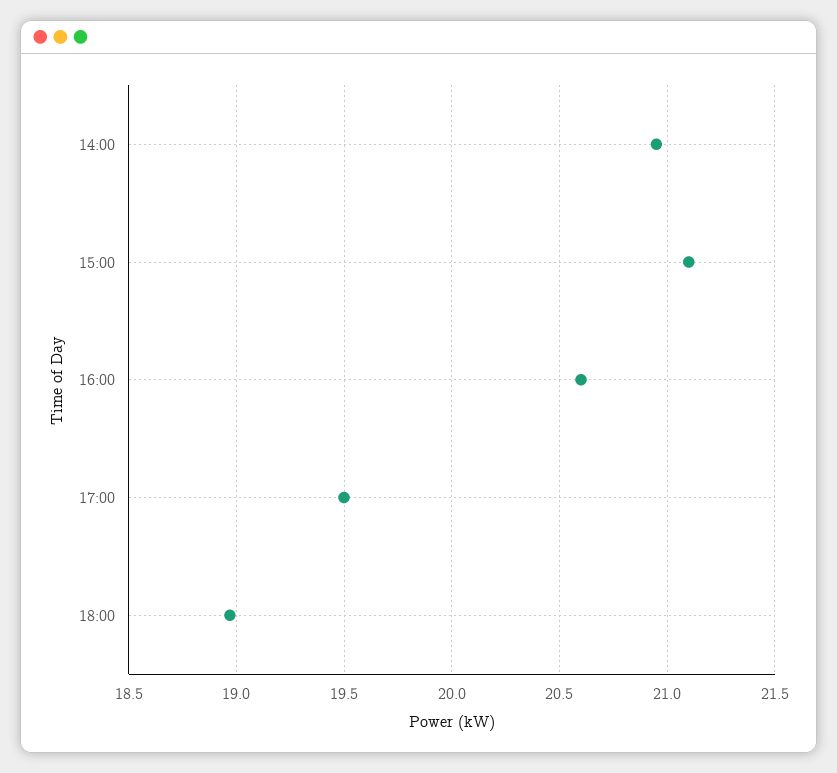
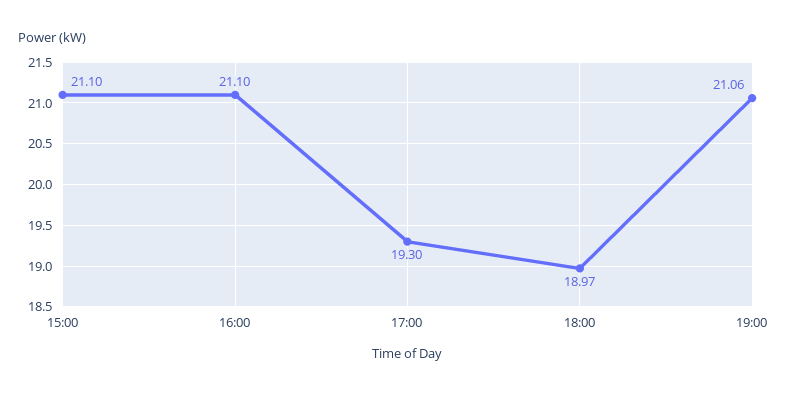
14:00: 20.95 -> none
16:00: 20.6 -> 21.1
17:00: 19.5 -> 19.3
19:00: none -> 21.06

